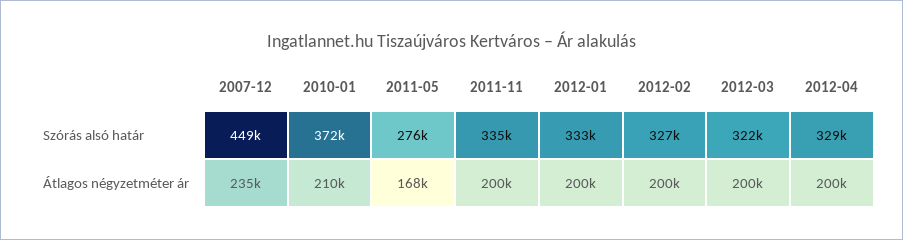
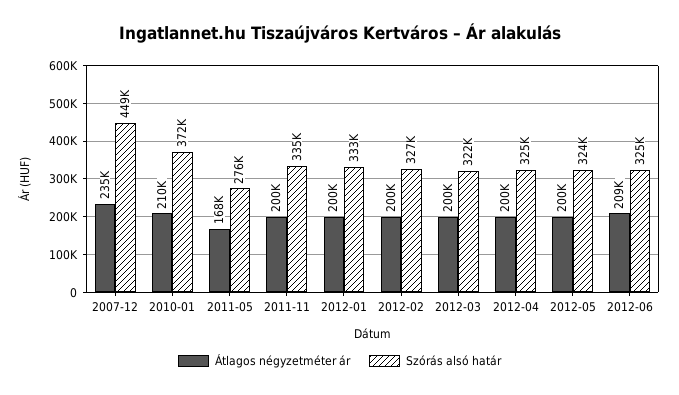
Szórás alsó határ, 2012-04: 329000 -> 325000
Átlagos négyzetméter ár, 2012-05: none -> 200000
Szórás alsó határ, 2012-05: none -> 324000
Átlagos négyzetméter ár, 2012-06: none -> 209000
Szórás alsó határ, 2012-06: none -> 325000

